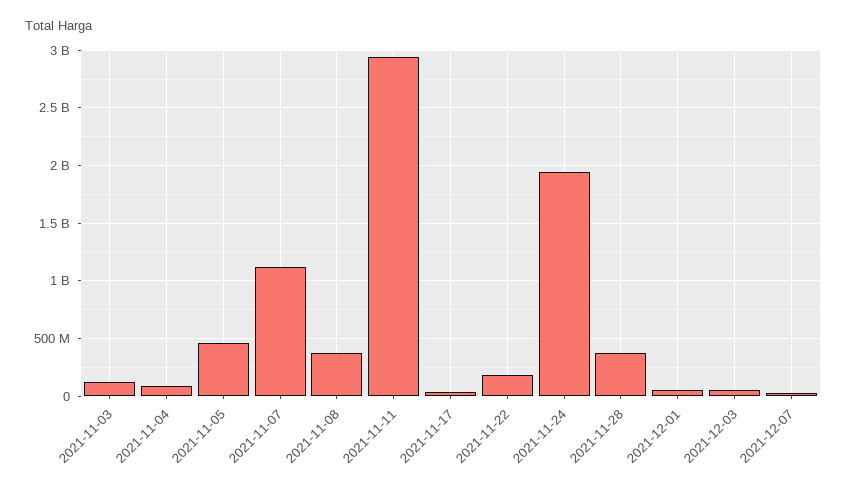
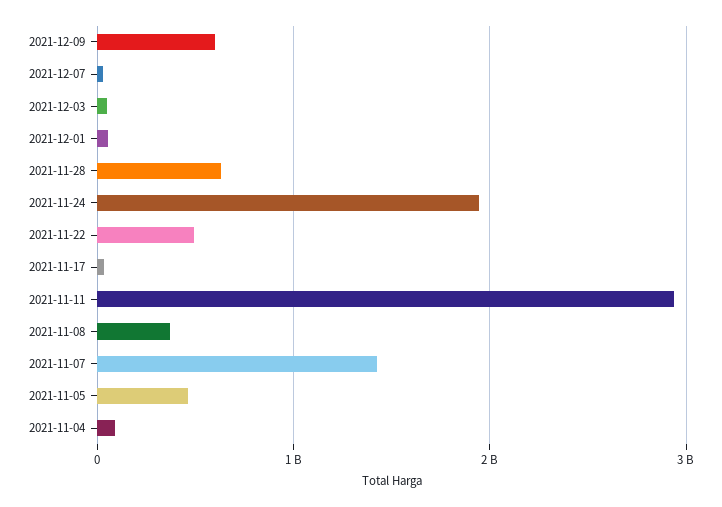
2021-11-03: 100000000 -> none
2021-11-07: 1100000000 -> 1400000000
2021-11-22: 200000000 -> 500000000
2021-11-28: 400000000 -> 600000000
2021-12-09: none -> 600000000

